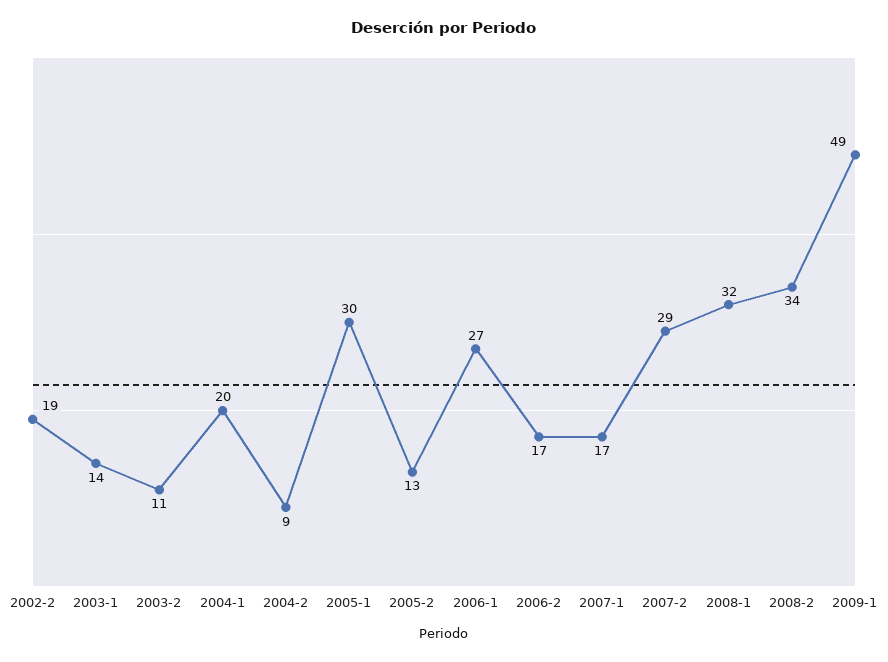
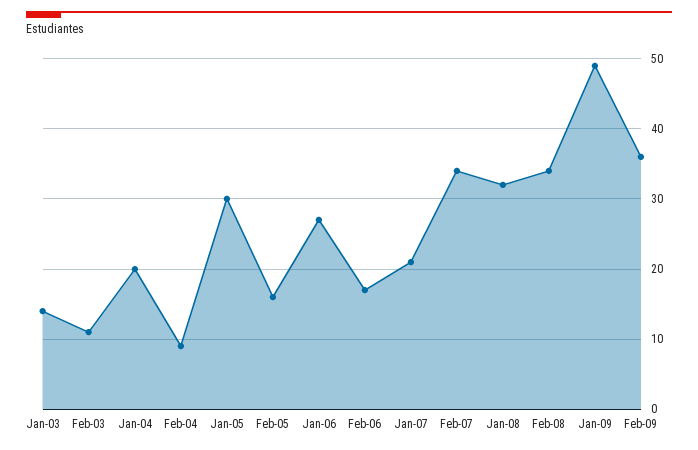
2002-2: 19 -> none
2005-2: 13 -> 16
2007-1: 17 -> 21
2007-2: 29 -> 34
Feb-09: none -> 36

